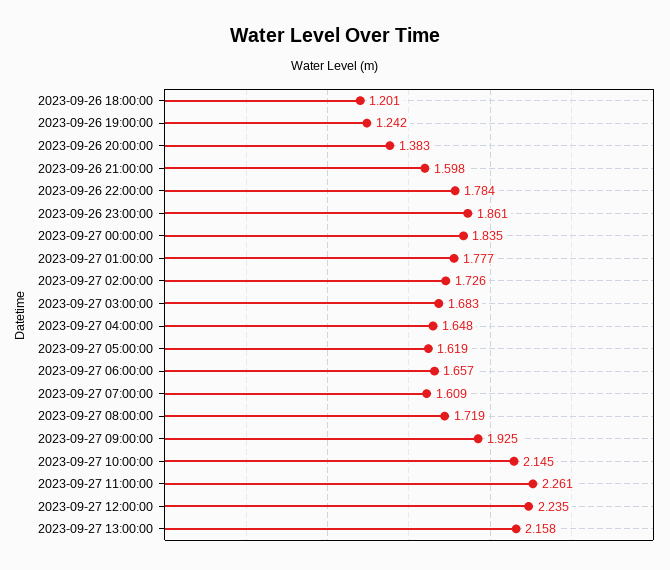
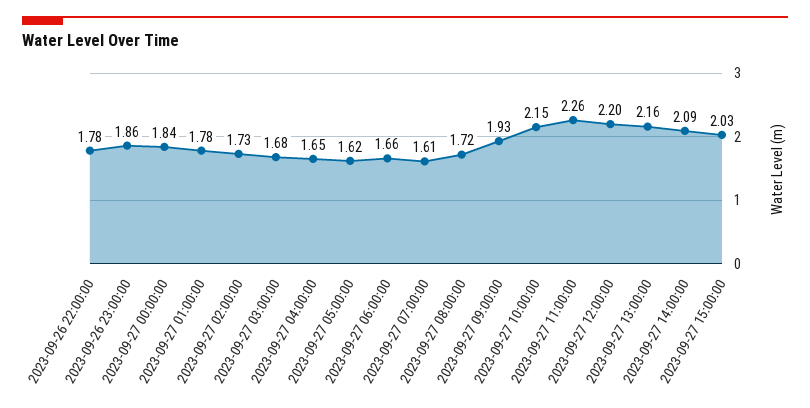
2023-09-26 18:00:00: 1.201 -> none
2023-09-26 19:00:00: 1.242 -> none
2023-09-26 20:00:00: 1.383 -> none
2023-09-26 21:00:00: 1.598 -> none
2023-09-27 12:00:00: 2.235 -> 2.2
2023-09-27 14:00:00: none -> 2.09
2023-09-27 15:00:00: none -> 2.03

